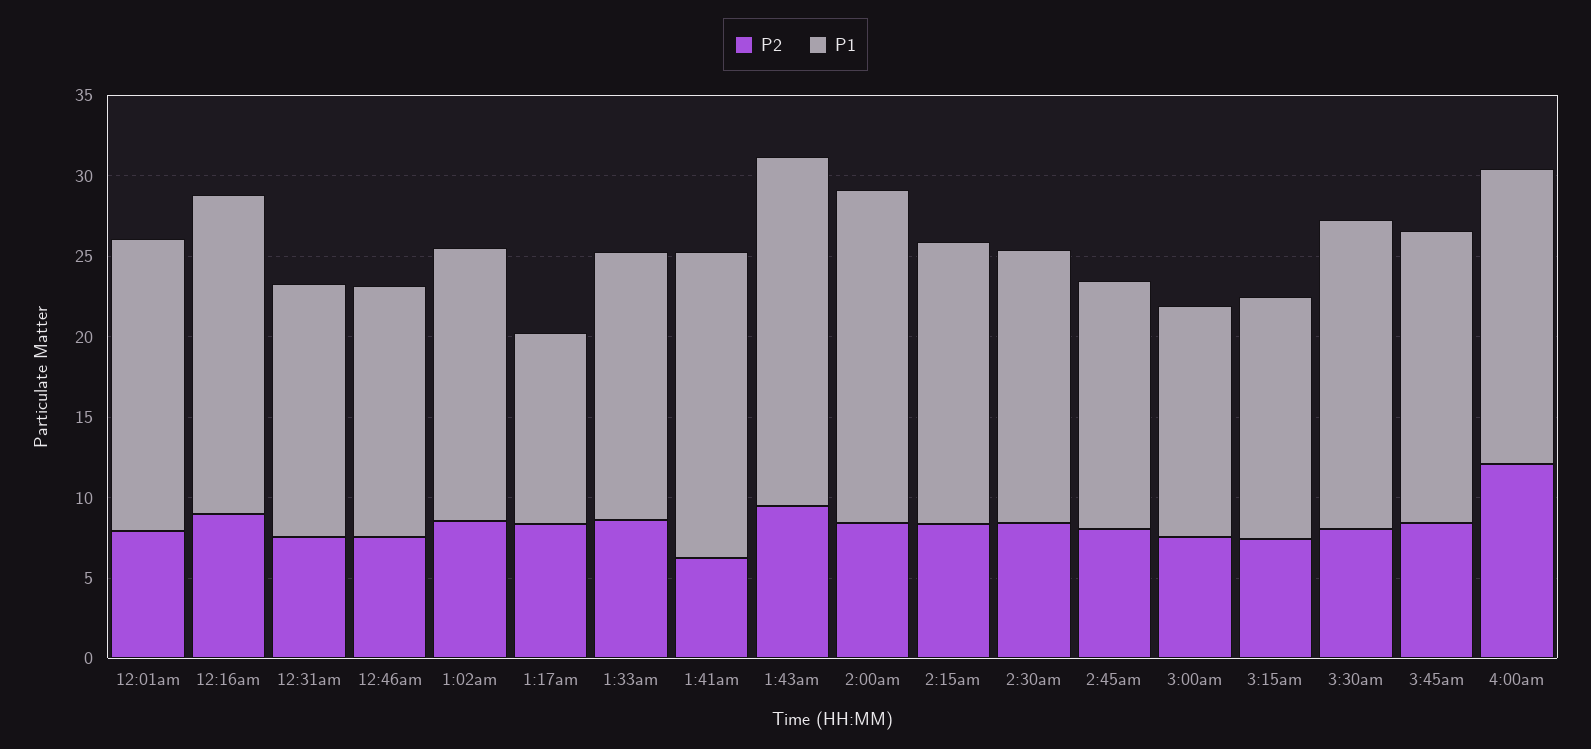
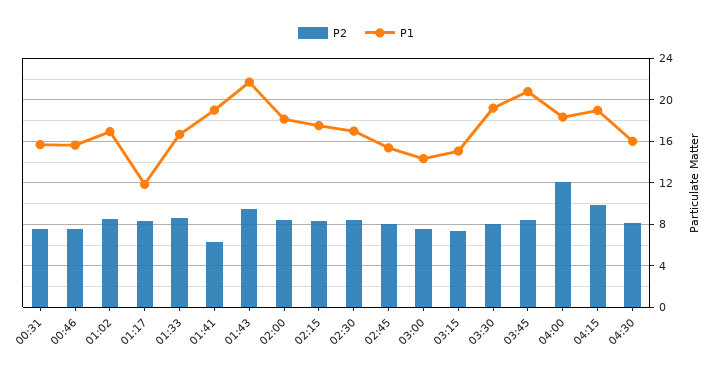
P2, 12:01am: 8 -> none
P1, 12:01am: 18 -> none
P2, 12:16am: 9 -> none
P1, 12:16am: 20 -> none
P1, 2:00am: 21 -> 18
P1, 3:45am: 18 -> 21
P2, 04:15: none -> 10
P1, 04:15: none -> 19
P2, 04:30: none -> 8
P1, 04:30: none -> 16

